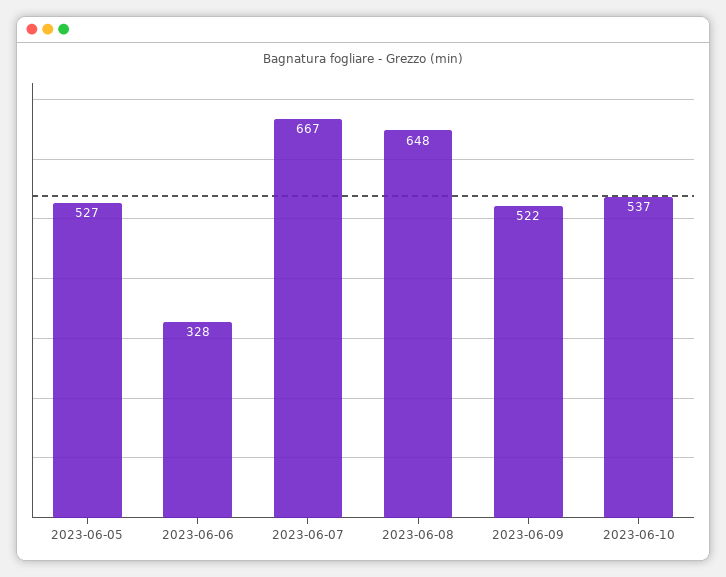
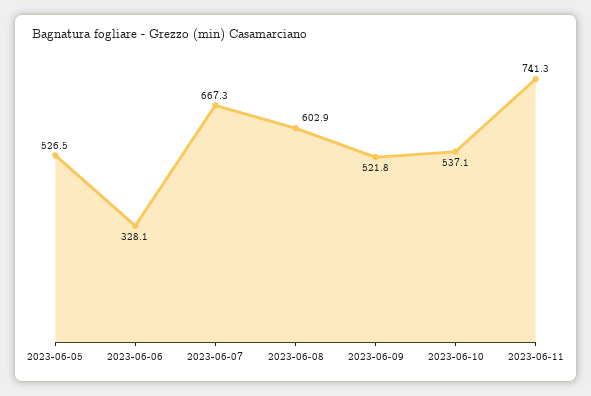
2023-06-08: 648 -> 602.9
2023-06-11: none -> 741.3

